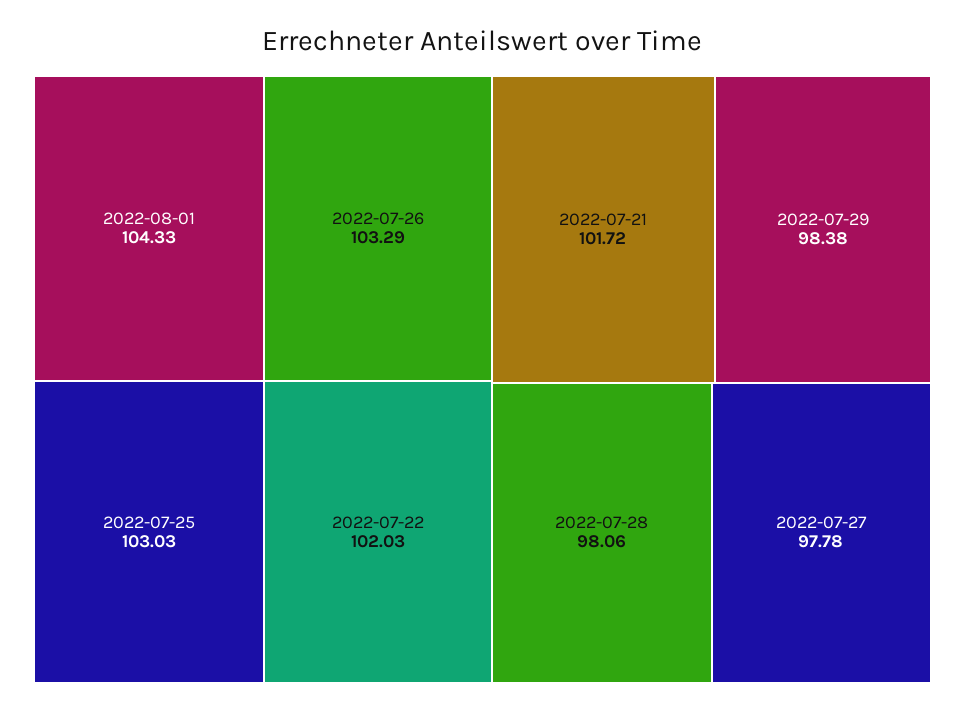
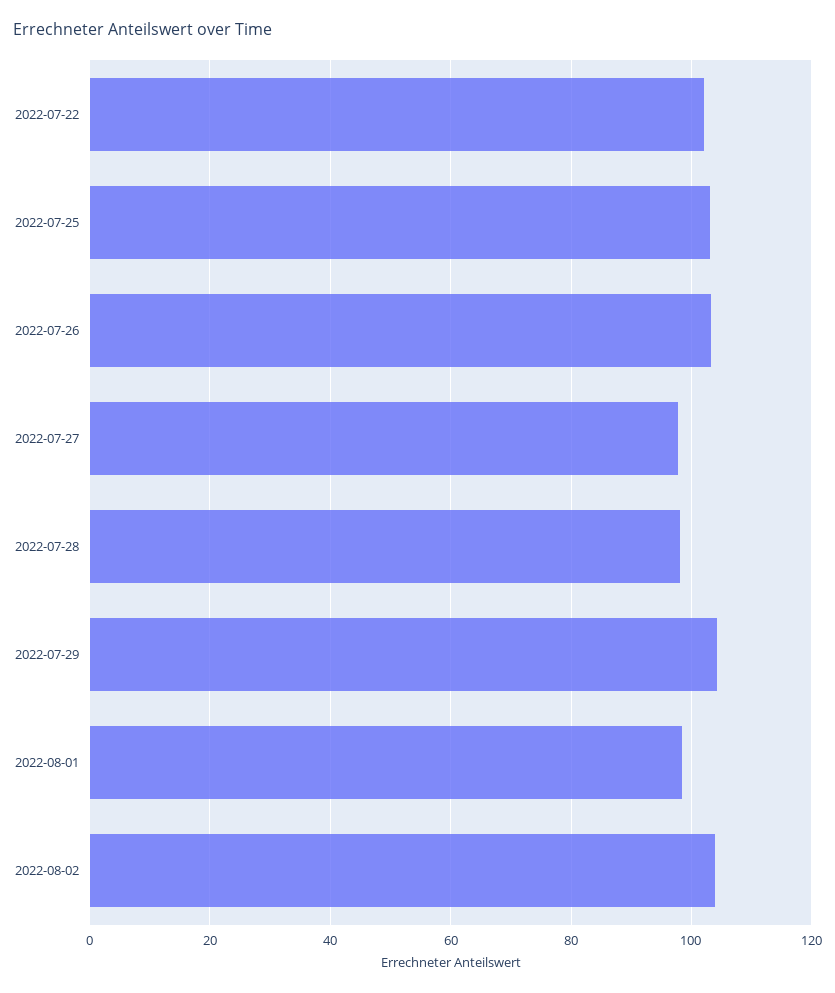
2022-08-01: 104.33 -> 98
2022-07-21: 101.72 -> none
2022-07-29: 98.38 -> 104
2022-08-02: none -> 104

